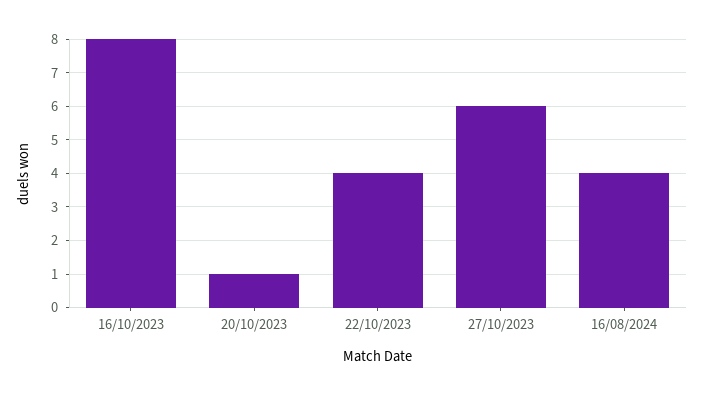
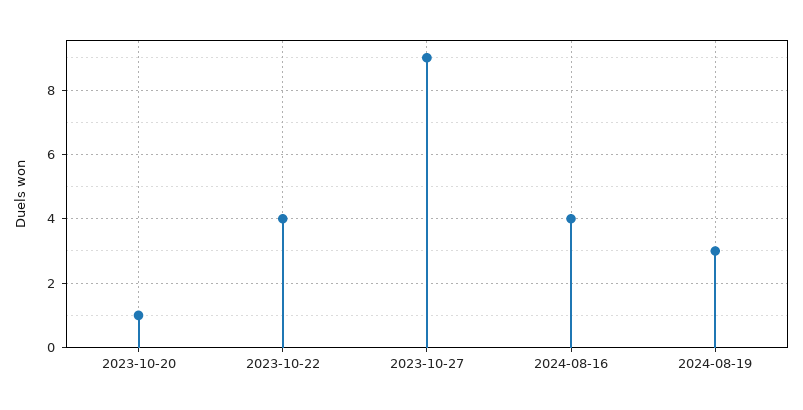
16/10/2023: 8 -> none
27/10/2023: 6 -> 9
2024-08-19: none -> 3

